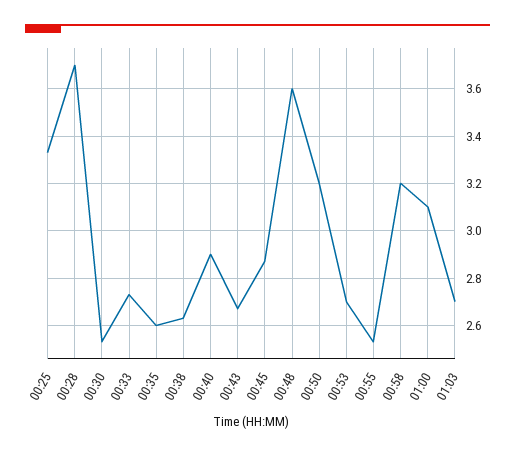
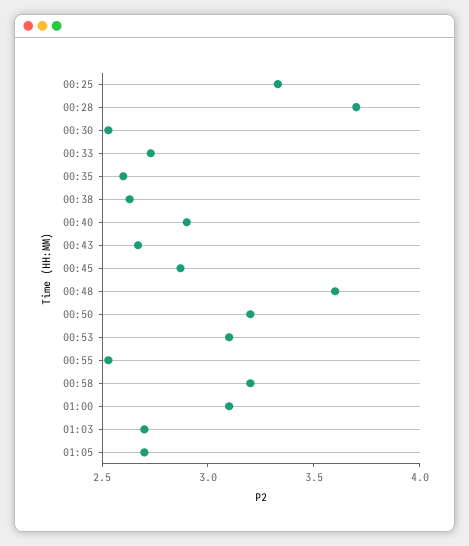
00:53: 2.7 -> 3.1
01:05: none -> 2.7

